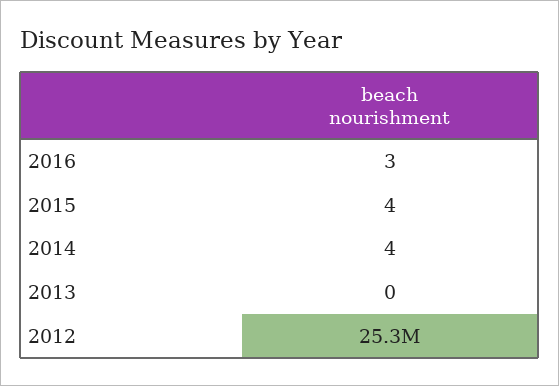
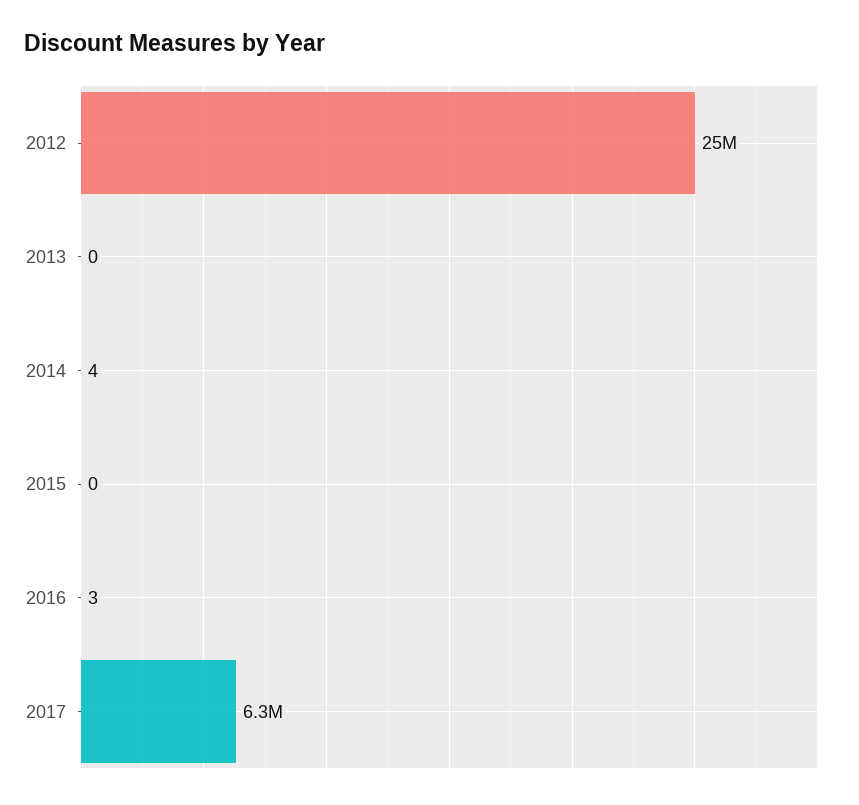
2015: 4 -> 0
2017: none -> 6300000

